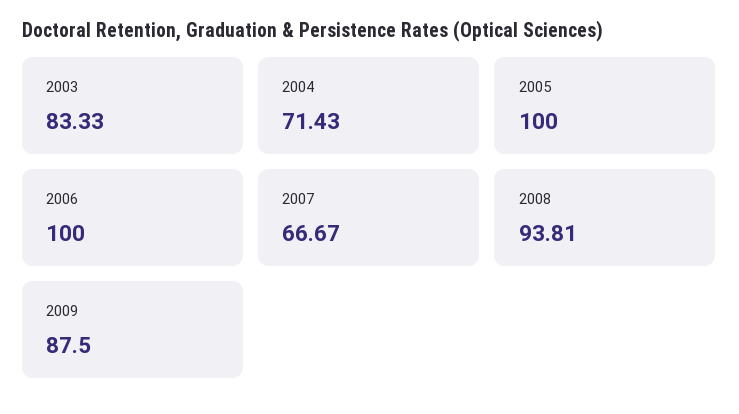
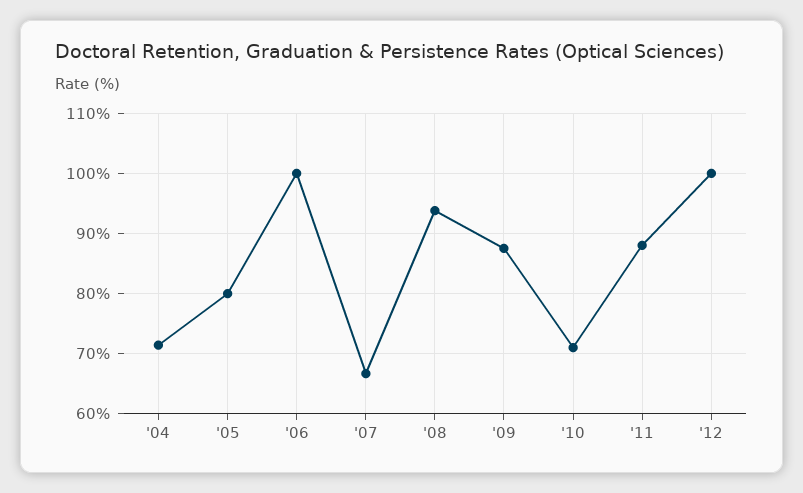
2003: 83.33 -> none
2005: 100 -> 80
'10: none -> 71
'11: none -> 88
'12: none -> 100

